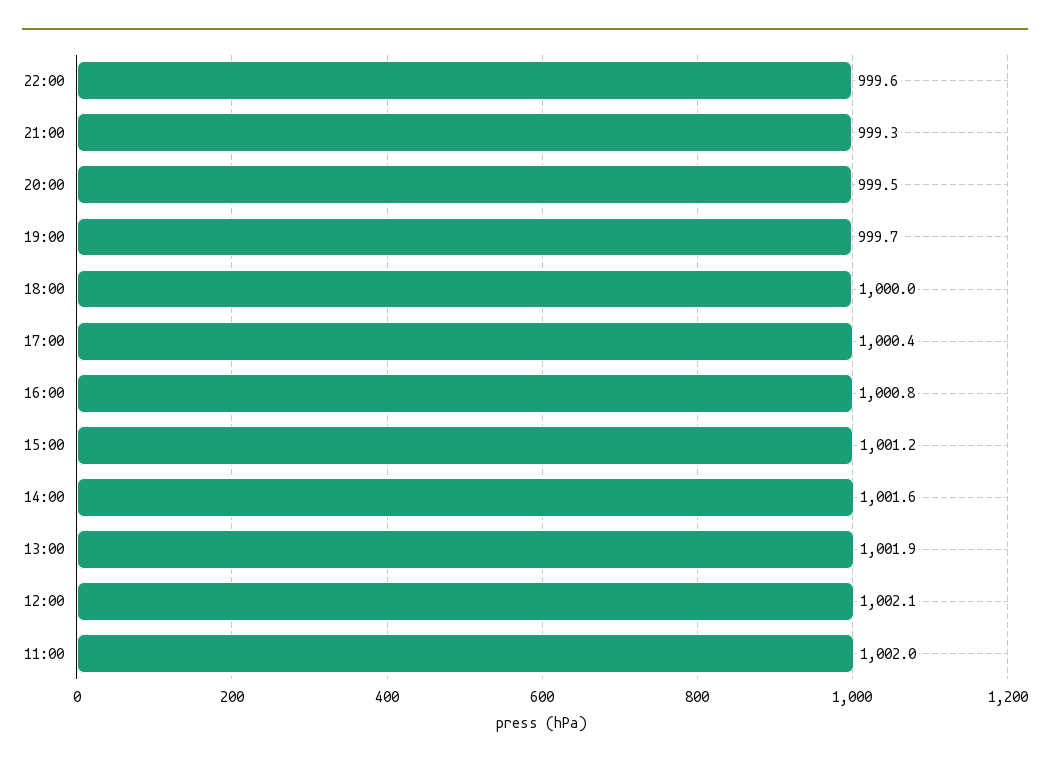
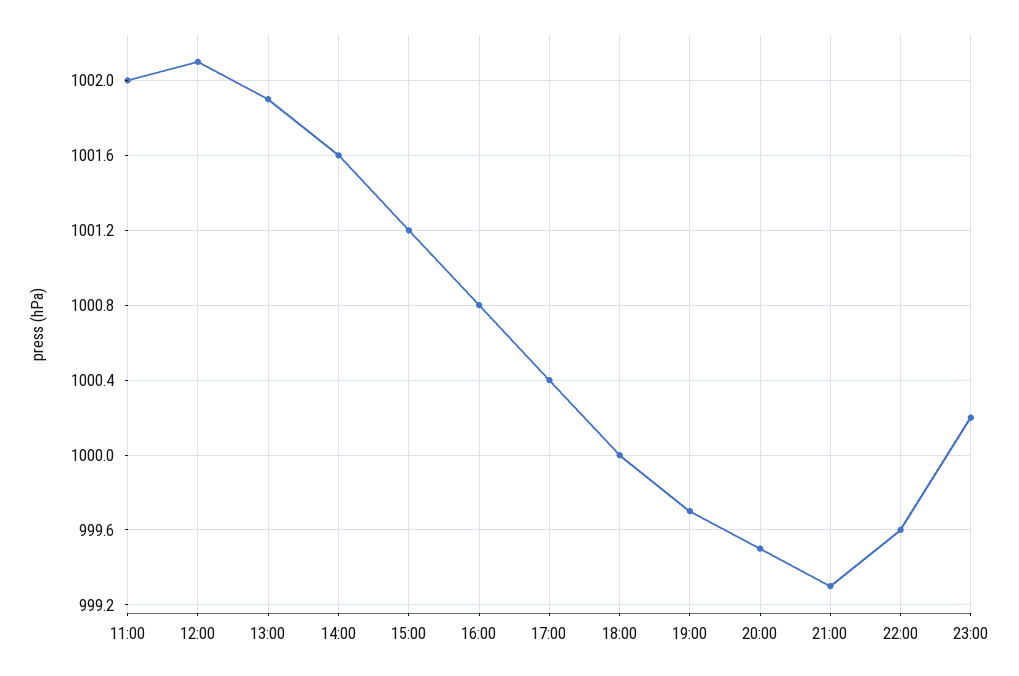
23:00: none -> 1000.2

